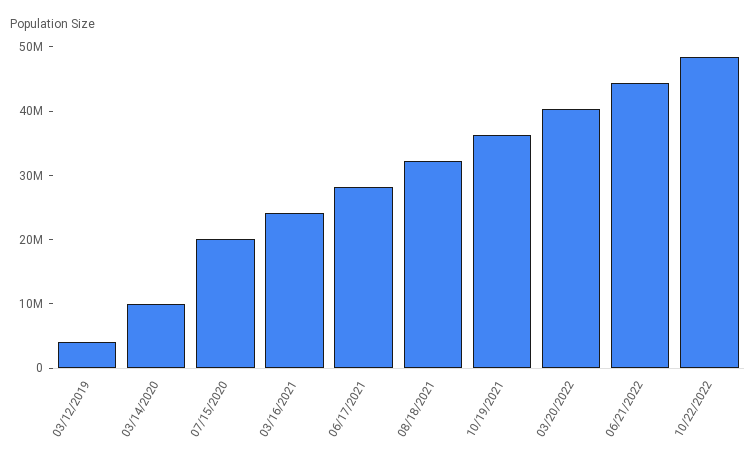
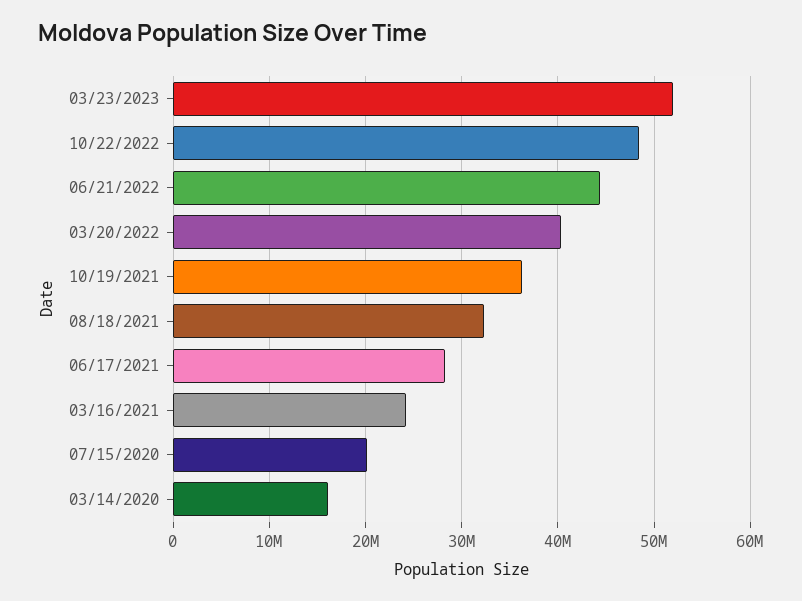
03/12/2019: 4000000 -> none
03/14/2020: 10000000 -> 16000000
03/23/2023: none -> 52000000

